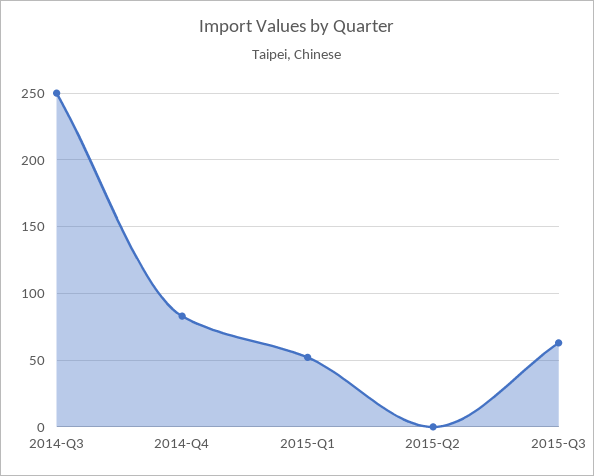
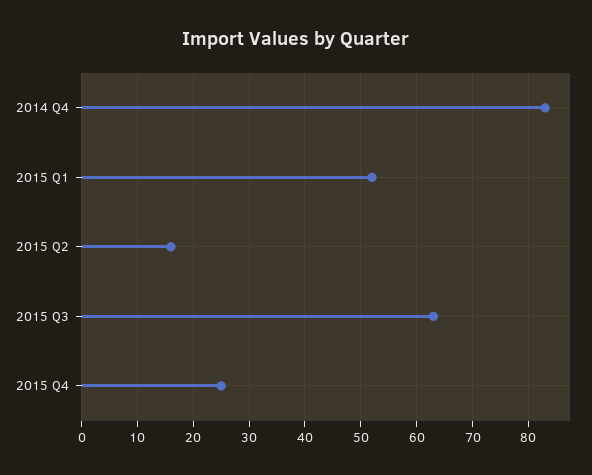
2014-Q3: 250 -> none
2015-Q2: 0 -> 15
2015 Q4: none -> 25

